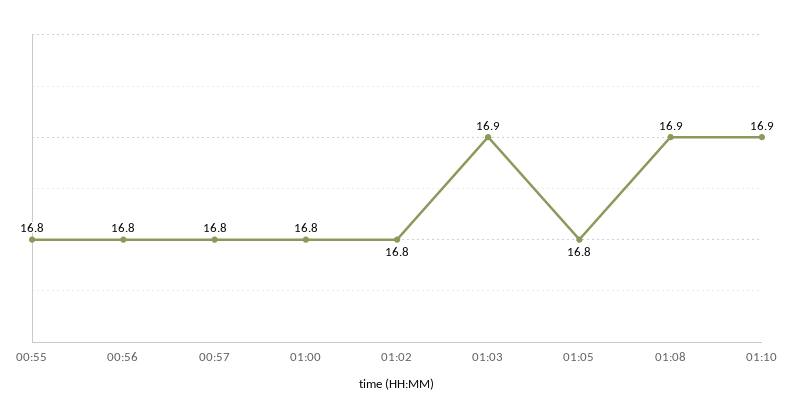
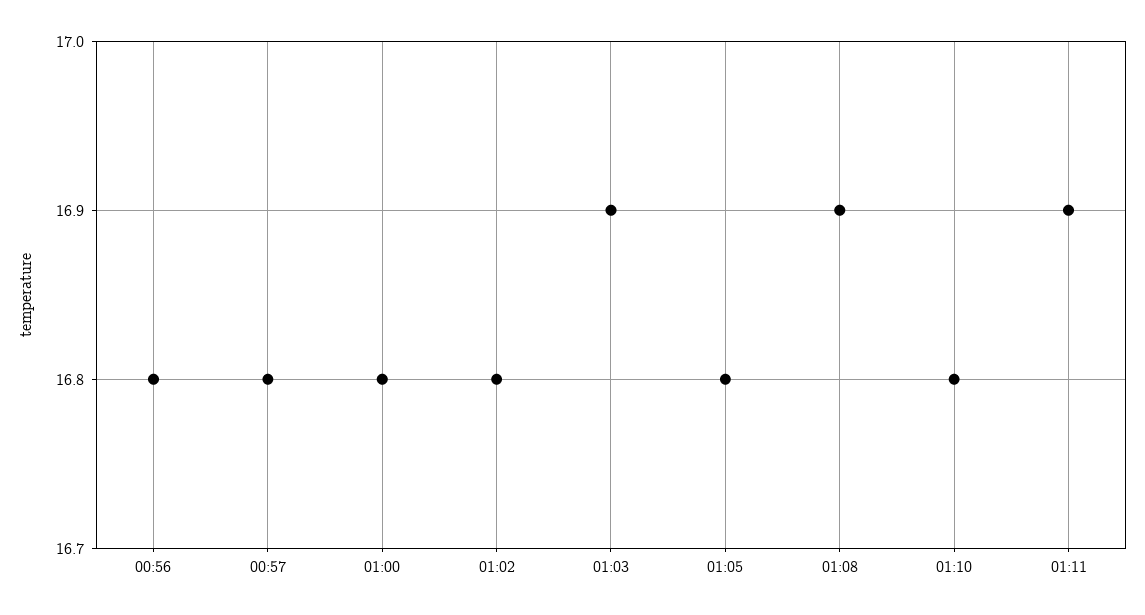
00:55: 16.8 -> none
01:10: 16.9 -> 16.8
01:11: none -> 16.9

